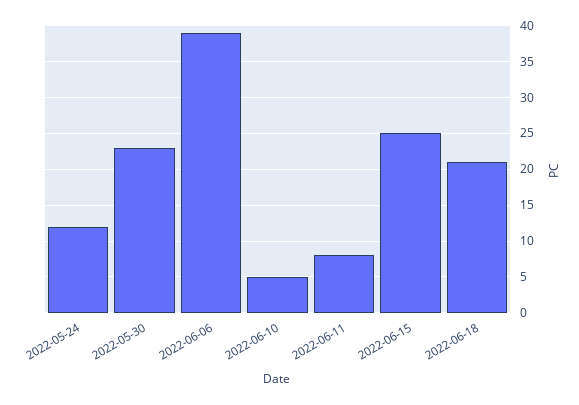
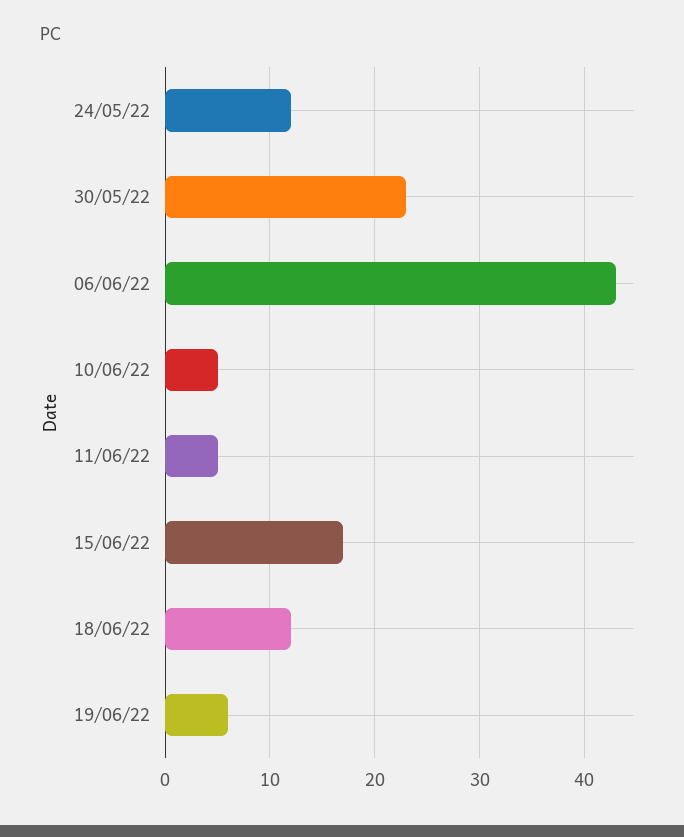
2022-06-06: 39 -> 43
2022-06-11: 8 -> 5
2022-06-15: 25 -> 17
2022-06-18: 21 -> 12
19/06/22: none -> 6

